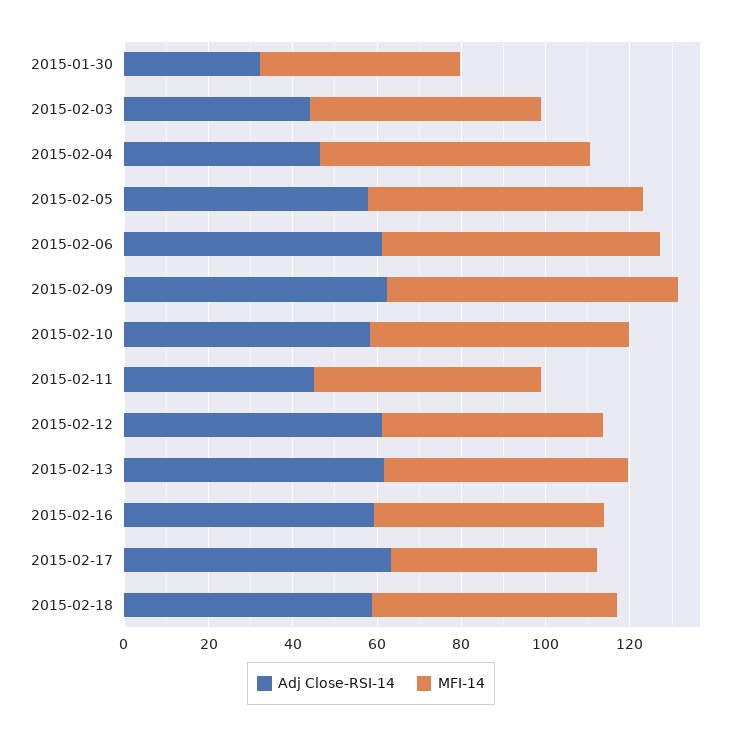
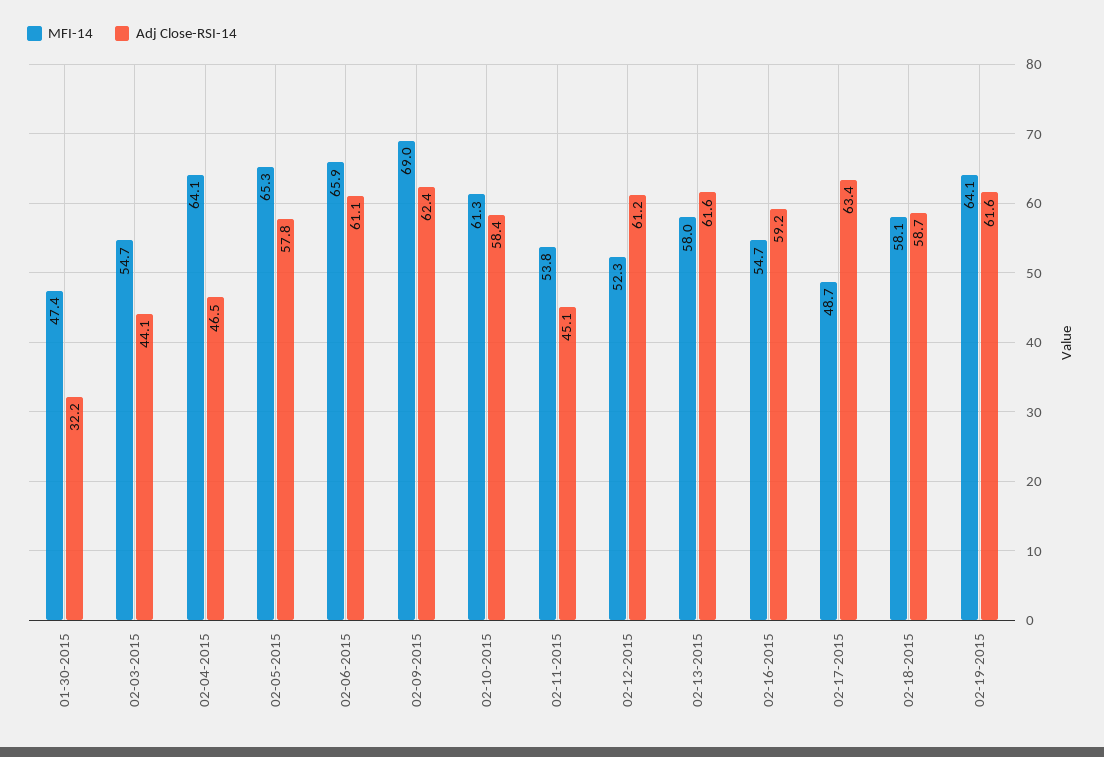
MFI-14, 02-19-2015: none -> 64.1
Adj Close-RSI-14, 02-19-2015: none -> 61.6

